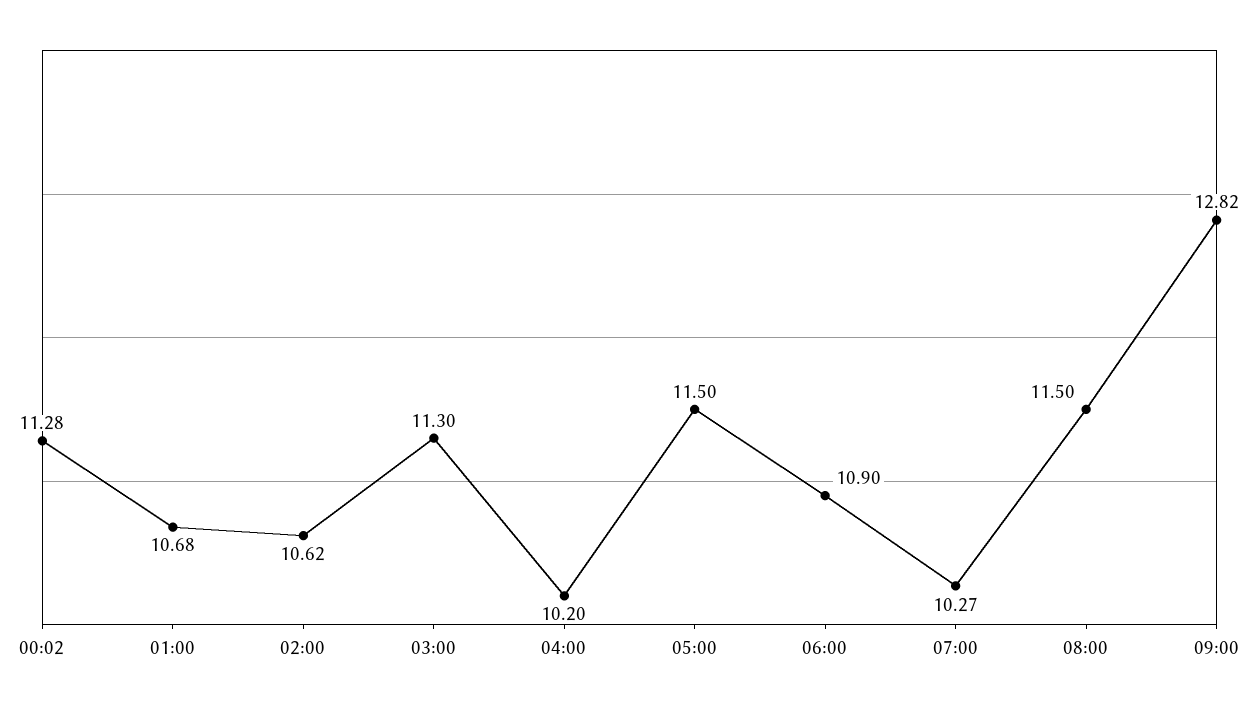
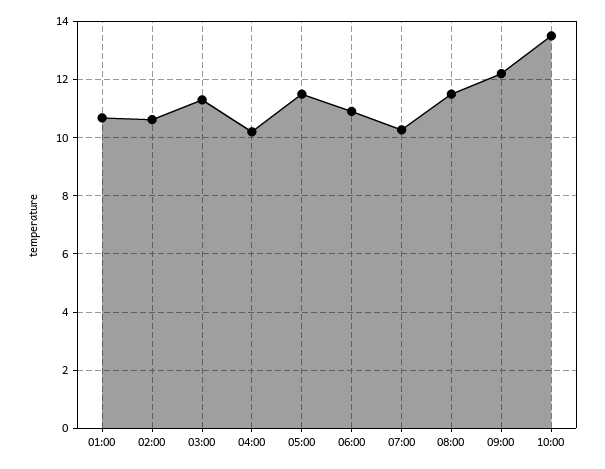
00:02: 11.28 -> none
09:00: 12.82 -> 12.25
10:00: none -> 13.5

